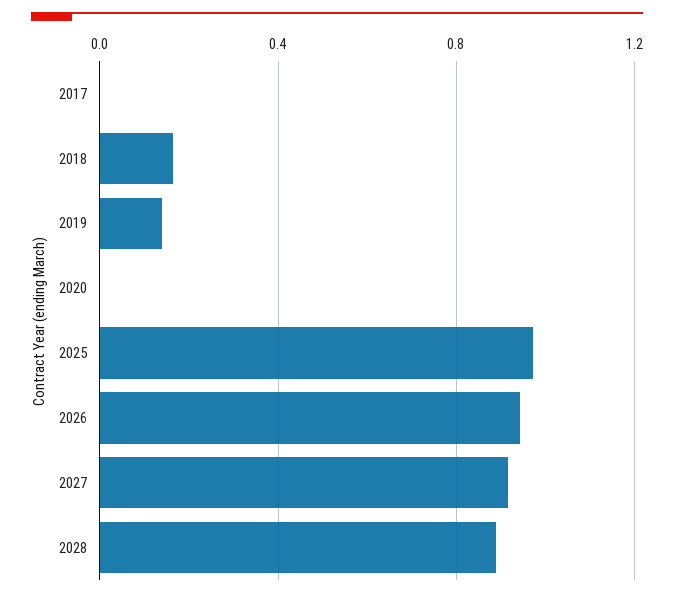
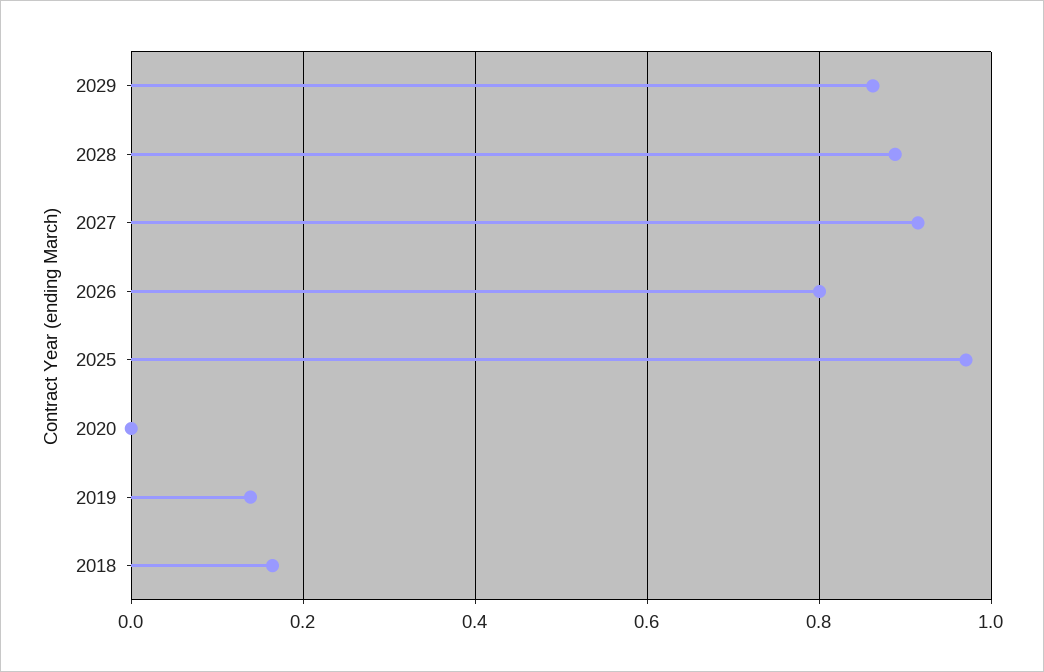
2017: 0 -> none
2026: 0.95 -> 0.8
2029: none -> 0.86

